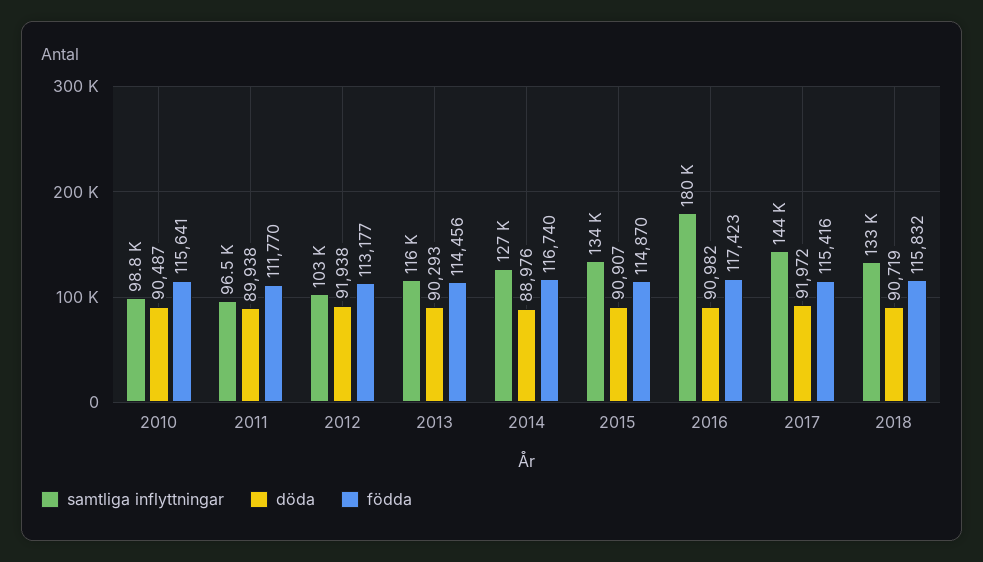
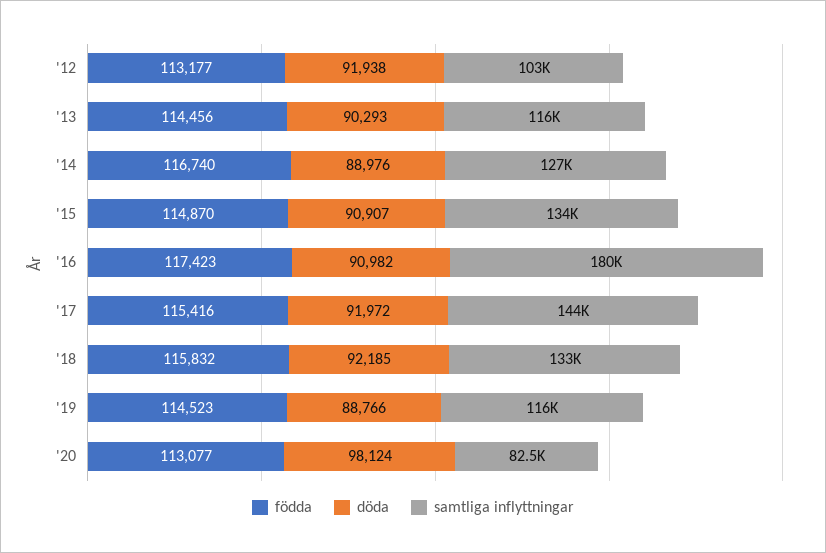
samtliga inflyttningar, 2010: 98800 -> none
döda, 2010: 90487 -> none
födda, 2010: 115641 -> none
samtliga inflyttningar, 2011: 96500 -> none
döda, 2011: 89938 -> none
födda, 2011: 111770 -> none
döda, 2018: 90719 -> 92185
födda, '19: none -> 114523
döda, '19: none -> 88766
samtliga inflyttningar, '19: none -> 116000
födda, '20: none -> 113077
döda, '20: none -> 98124
samtliga inflyttningar, '20: none -> 82500

